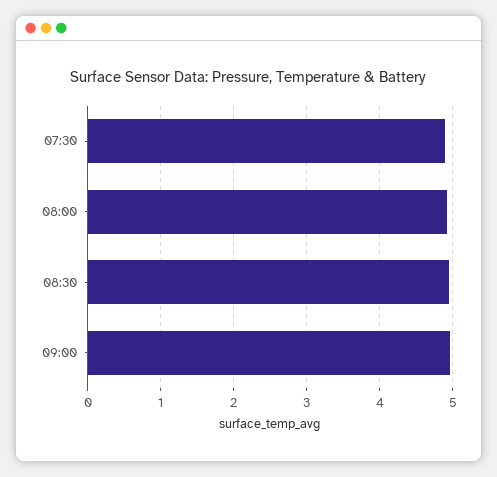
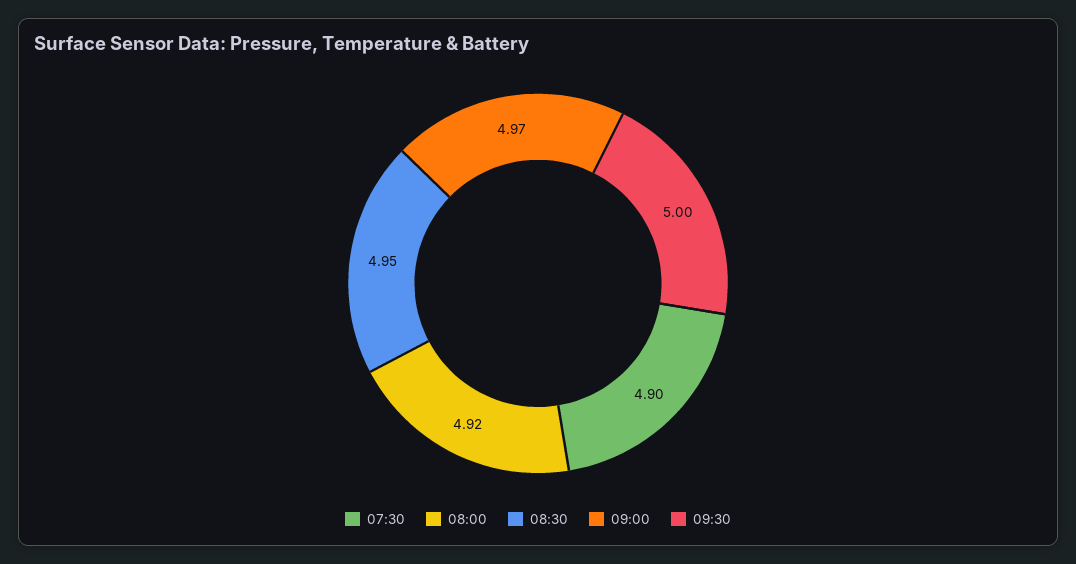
09:30: none -> 5

